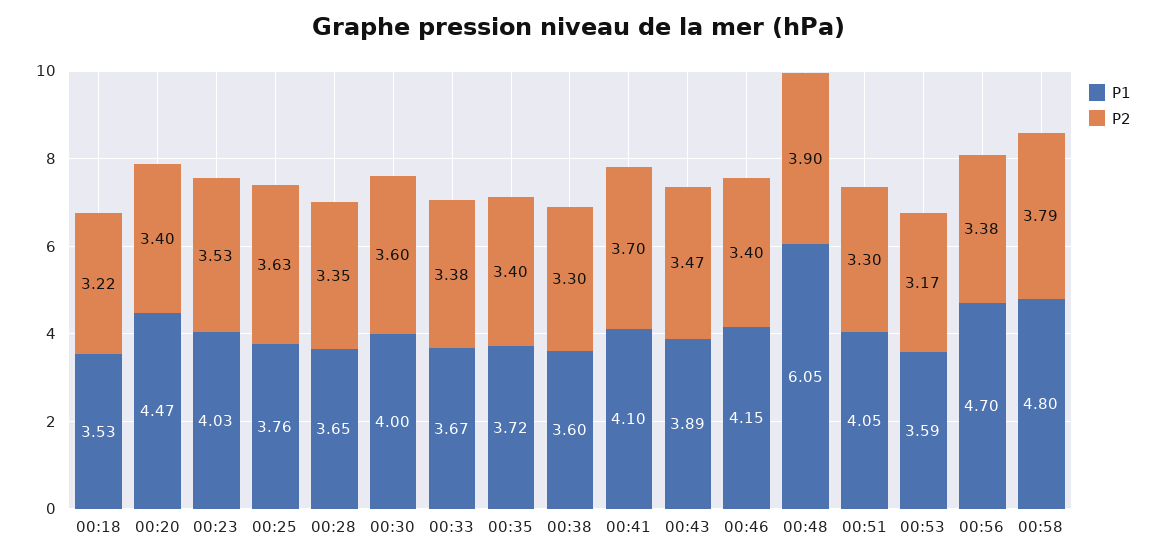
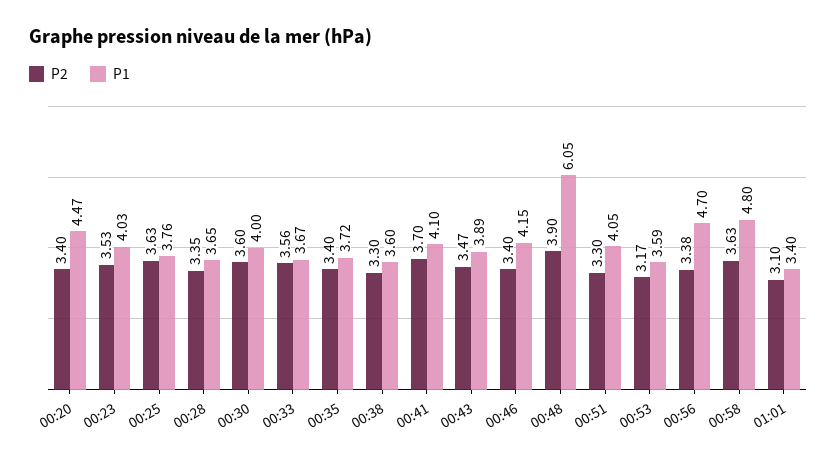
P1, 00:18: 3.53 -> none
P2, 00:18: 3.22 -> none
P2, 00:33: 3.38 -> 3.56
P2, 00:58: 3.79 -> 3.63
P2, 01:01: none -> 3.1
P1, 01:01: none -> 3.4

